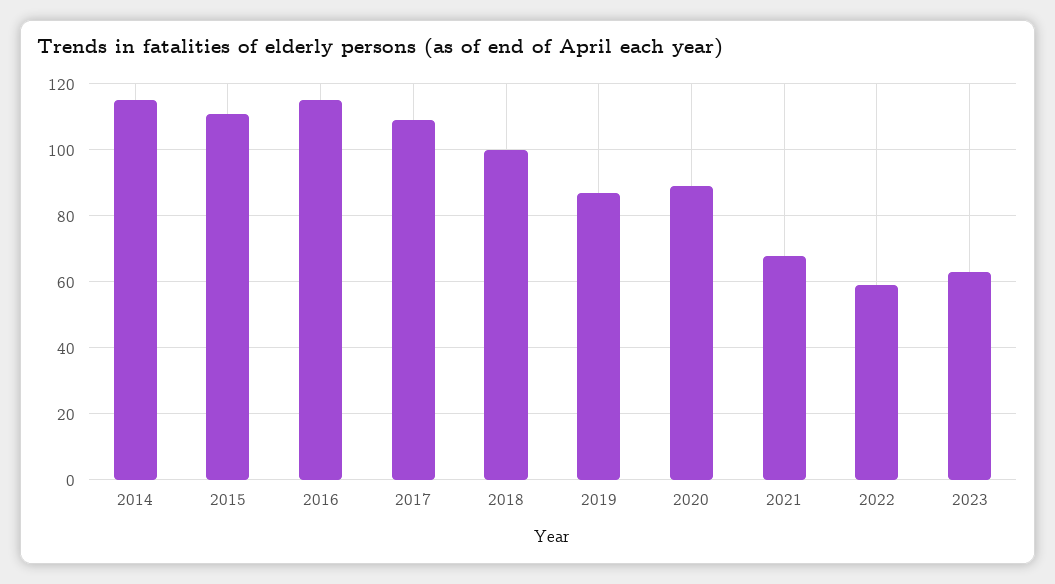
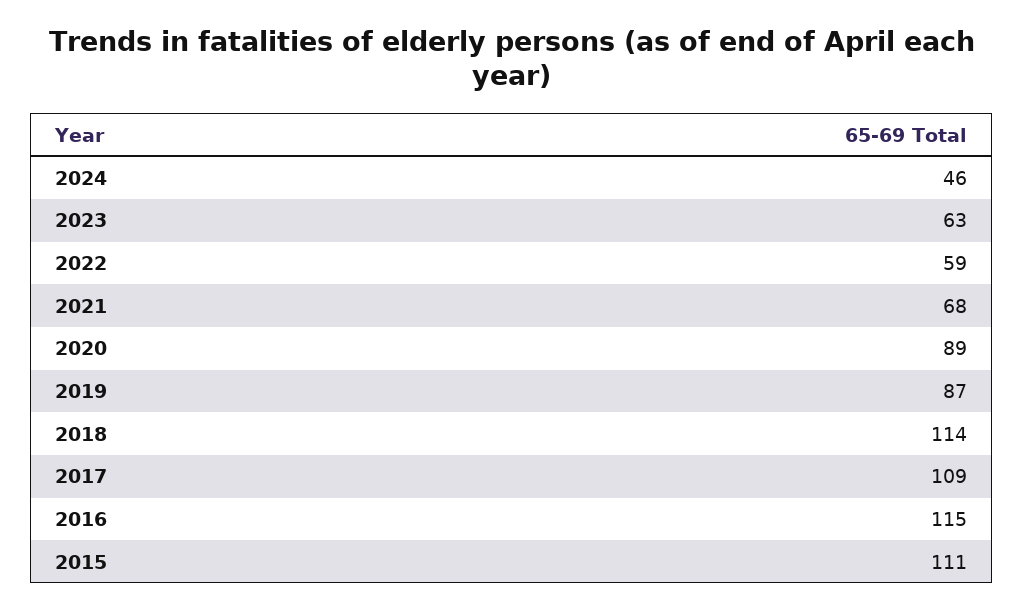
2014: 115 -> none
2018: 100 -> 114
2024: none -> 46

